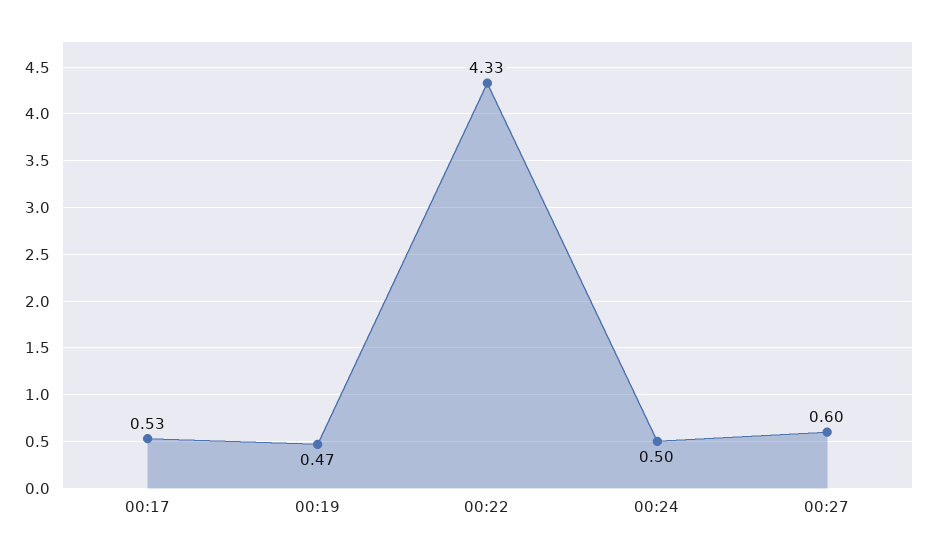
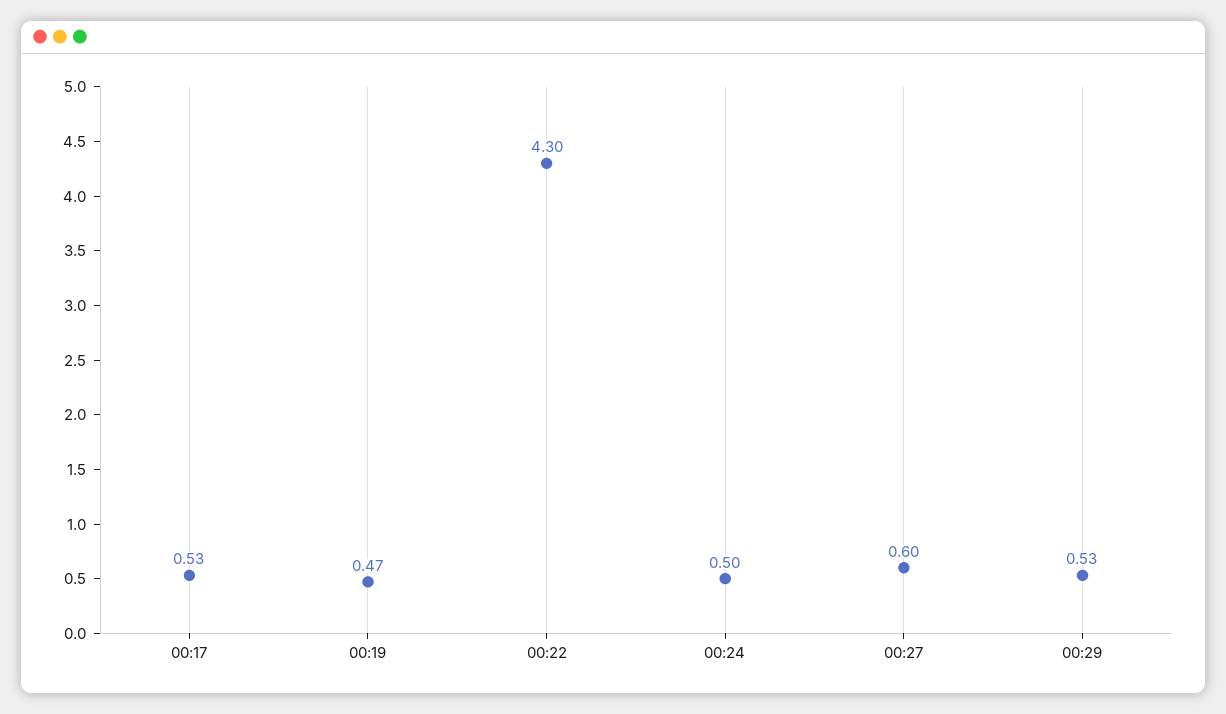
00:22: 4.33 -> 4.3
00:29: none -> 0.53

